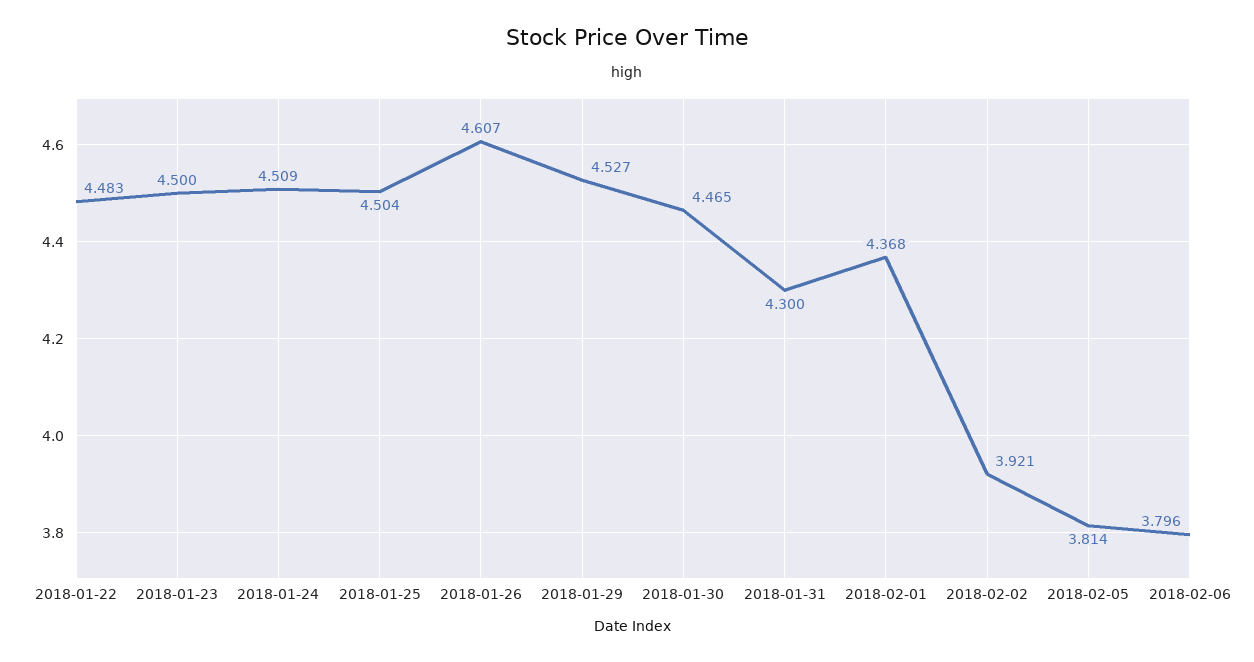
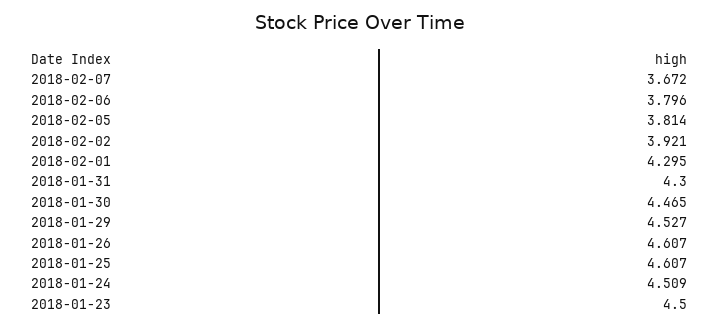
2018-01-22: 4.483 -> none
2018-01-25: 4.504 -> 4.607
2018-02-01: 4.368 -> 4.295
2018-02-07: none -> 3.672

